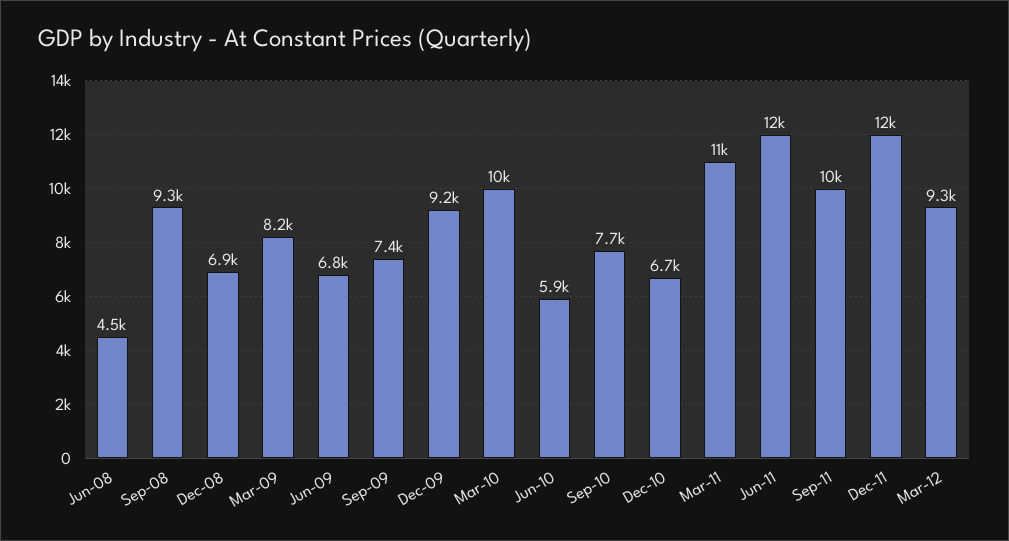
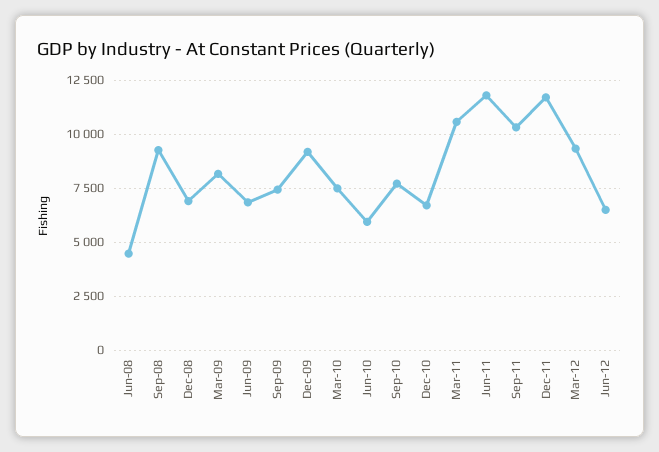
Mar-10: 10000 -> 7500
Jun-12: none -> 6500

